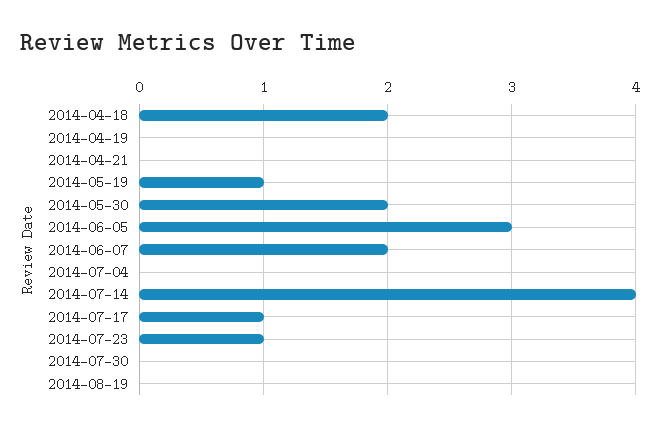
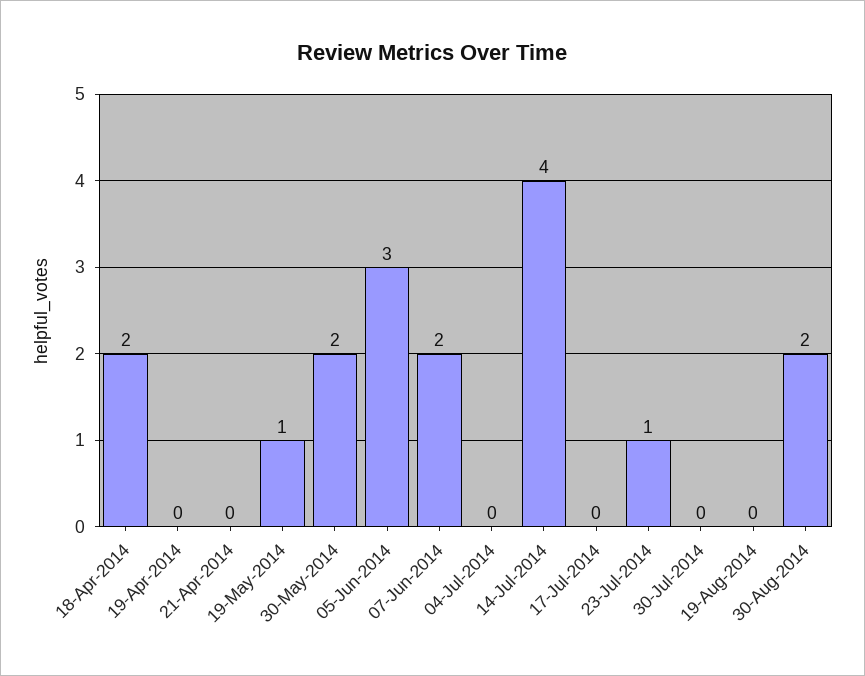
2014-07-17: 1 -> 0
30-Aug-2014: none -> 2

